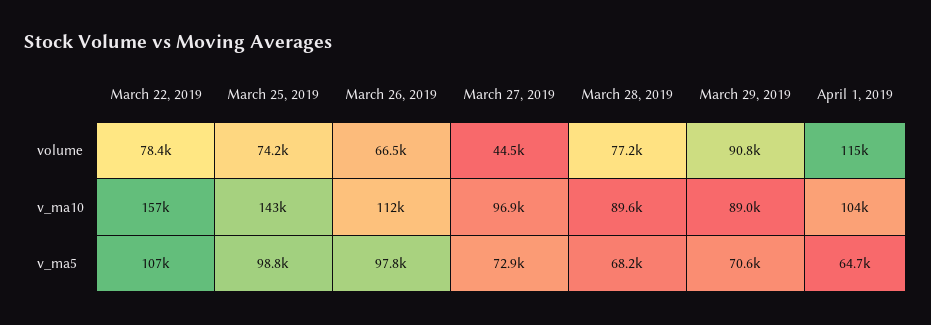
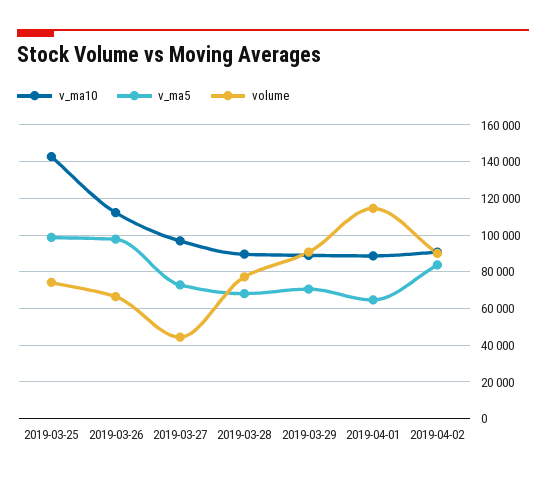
volume, March 22, 2019: 78400 -> none
v_ma10, March 22, 2019: 157000 -> none
v_ma10, April 1, 2019: 104000 -> 90000
v_ma5, March 22, 2019: 107000 -> none
v_ma10, 2019-04-02: none -> 90000
v_ma5, 2019-04-02: none -> 85000
volume, 2019-04-02: none -> 90000

